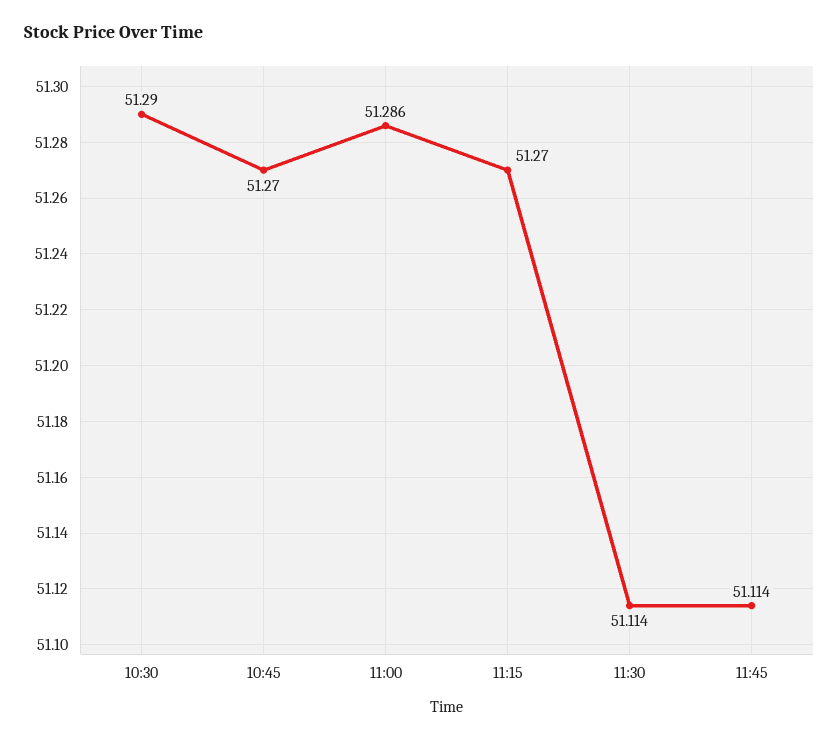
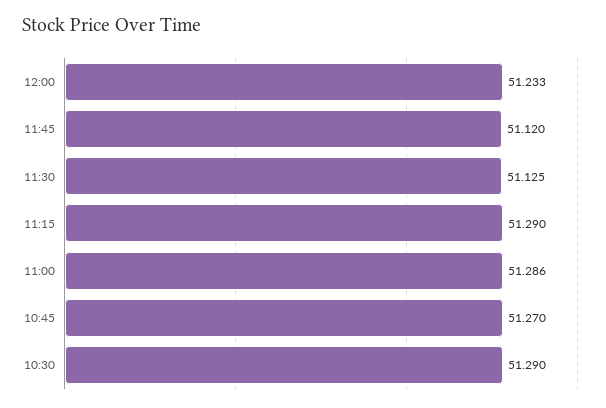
11:15: 51.27 -> 51.29
11:30: 51.114 -> 51.125
11:45: 51.114 -> 51.12
12:00: none -> 51.233

